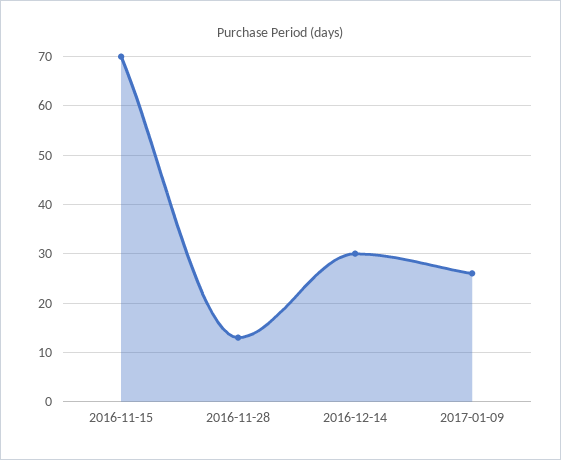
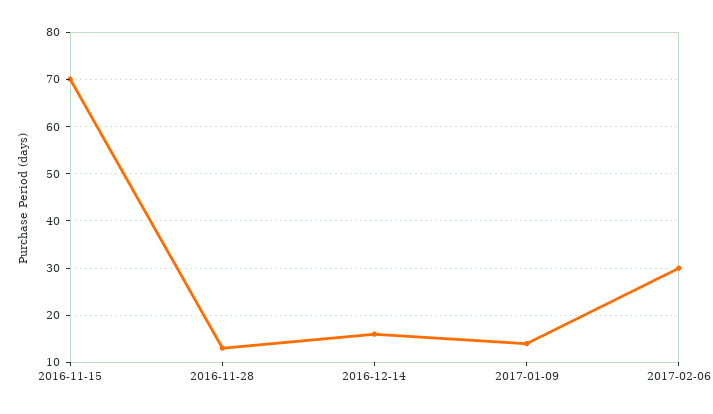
2016-12-14: 30 -> 15
2017-01-09: 25 -> 15
2017-02-06: none -> 30

